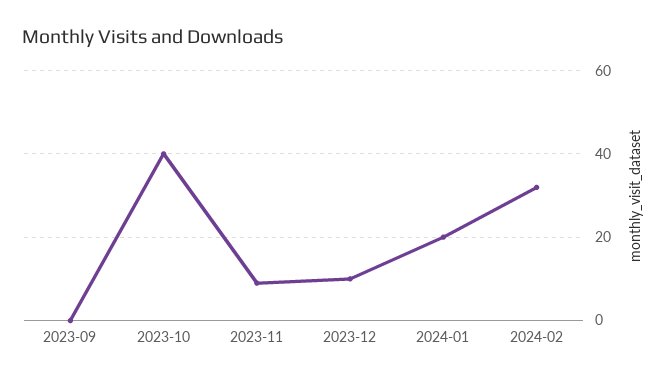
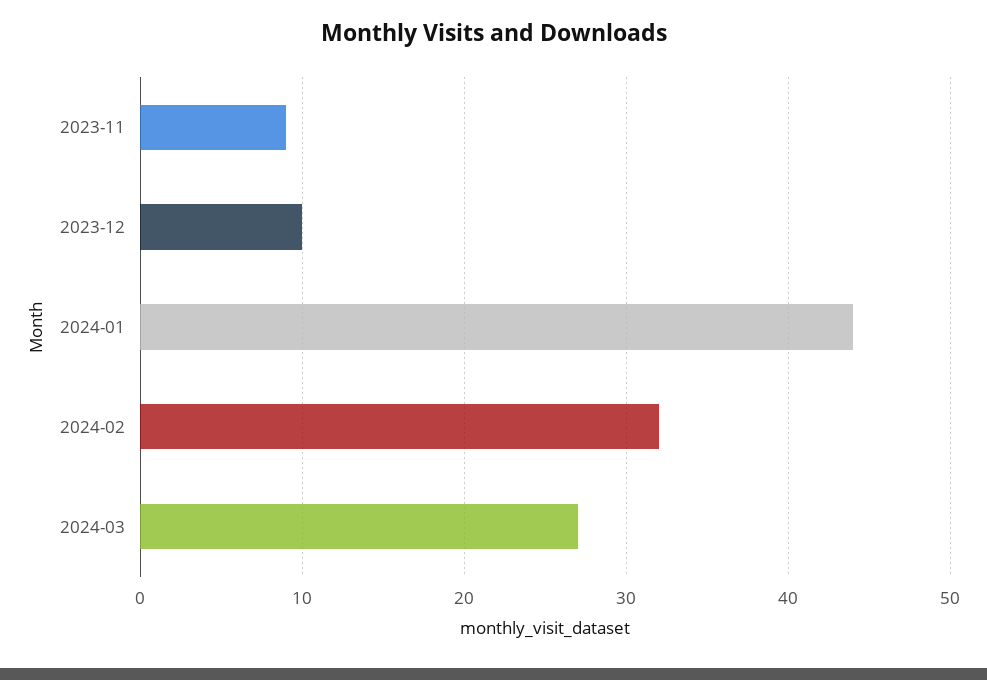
2023-09: 0 -> none
2023-10: 40 -> none
2024-01: 20 -> 44
2024-03: none -> 27

